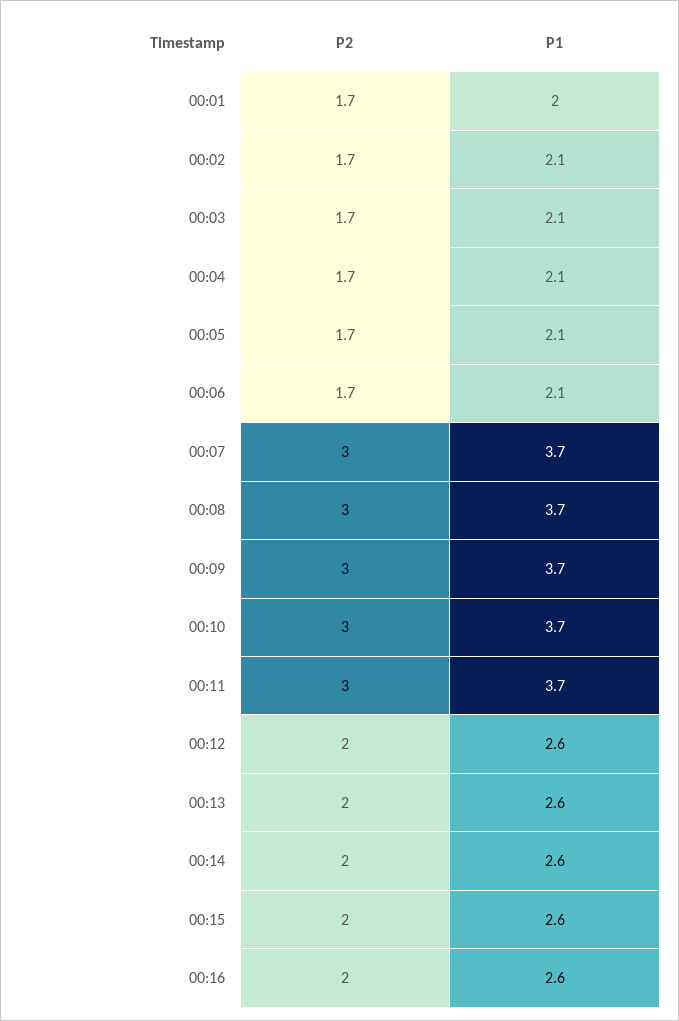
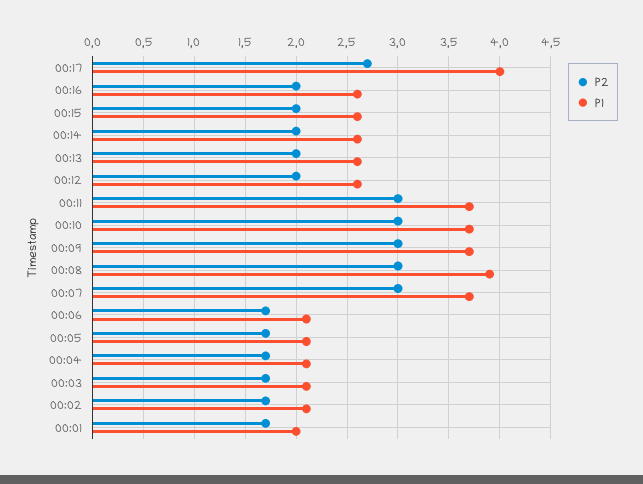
P1, 00:08: 3.7 -> 3.9
P2, 00:17: none -> 2.7
P1, 00:17: none -> 4

